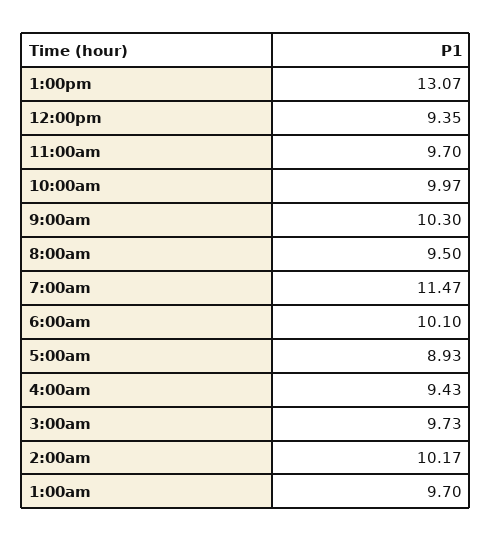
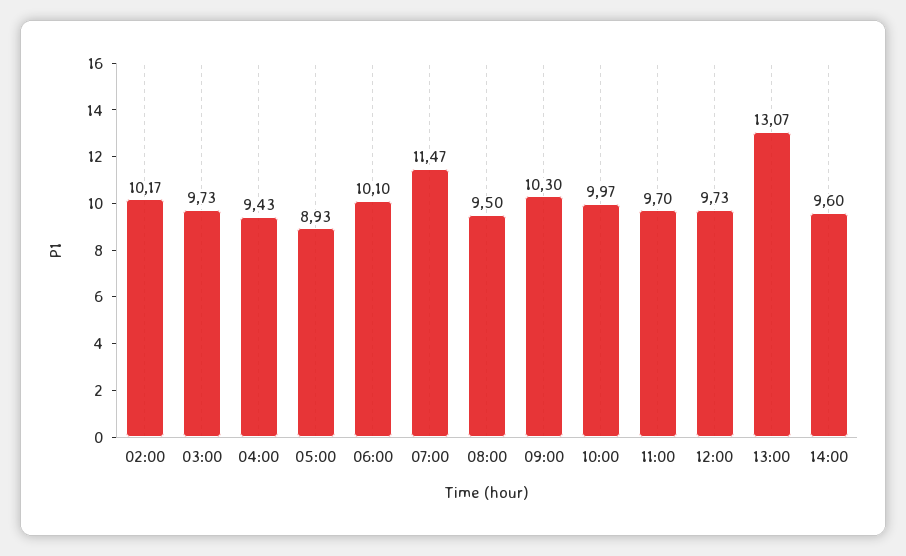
12:00pm: 9.35 -> 9.73
1:00am: 9.7 -> none
14:00: none -> 9.6

